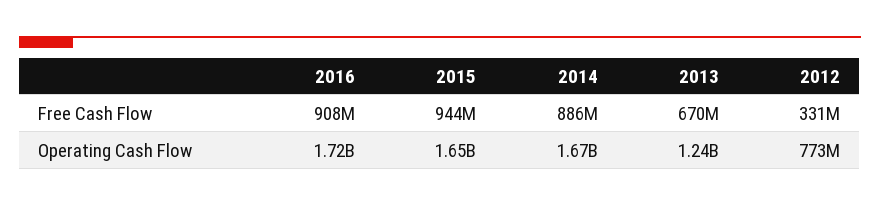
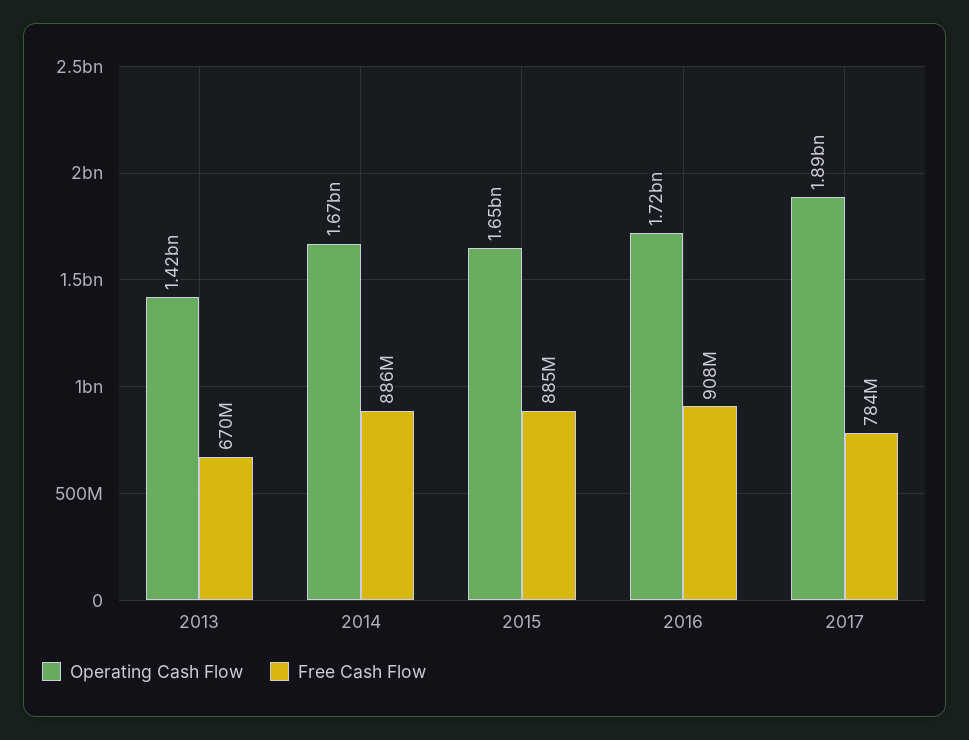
Free Cash Flow, 2015: 944000000 -> 885000000
Free Cash Flow, 2012: 331000000 -> none
Operating Cash Flow, 2013: 1240000000 -> 1420000000
Operating Cash Flow, 2012: 773000000 -> none
Operating Cash Flow, 2017: none -> 1890000000
Free Cash Flow, 2017: none -> 784000000

